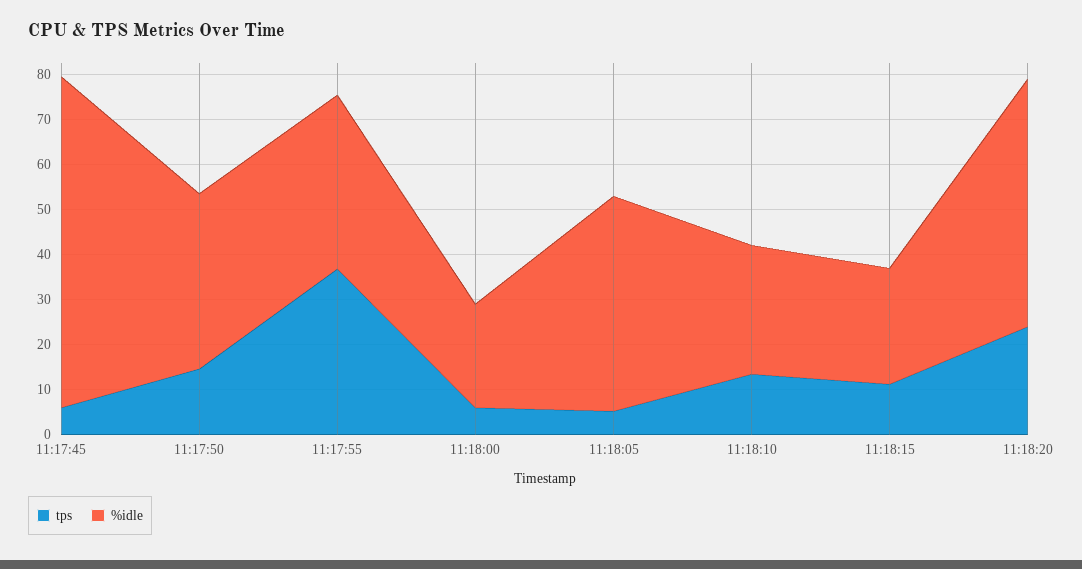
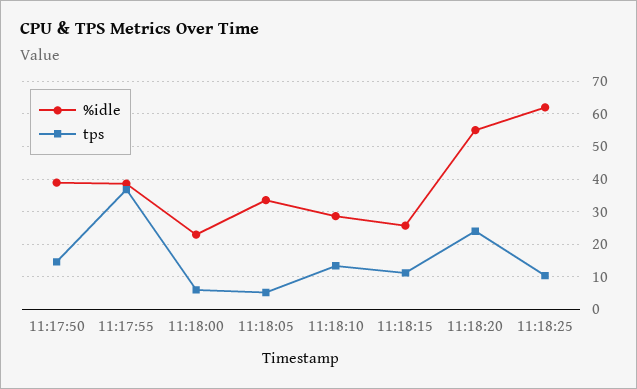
tps, 11:17:45: 6 -> none
%idle, 11:17:45: 74 -> none
%idle, 11:18:05: 48 -> 34
%idle, 11:18:25: none -> 62
tps, 11:18:25: none -> 10

